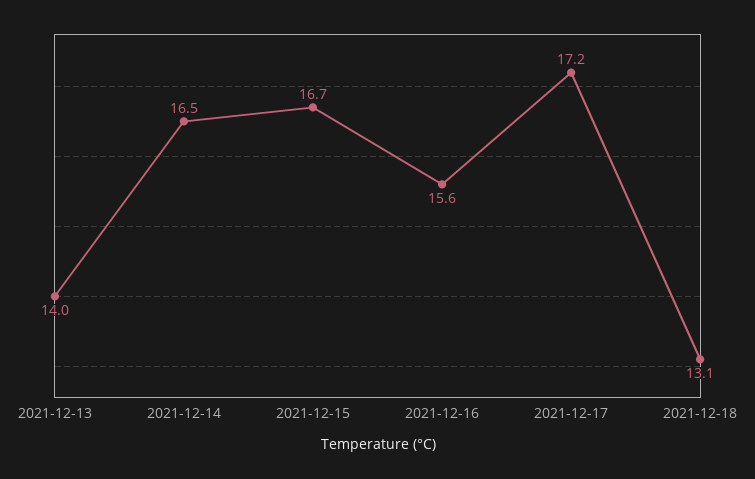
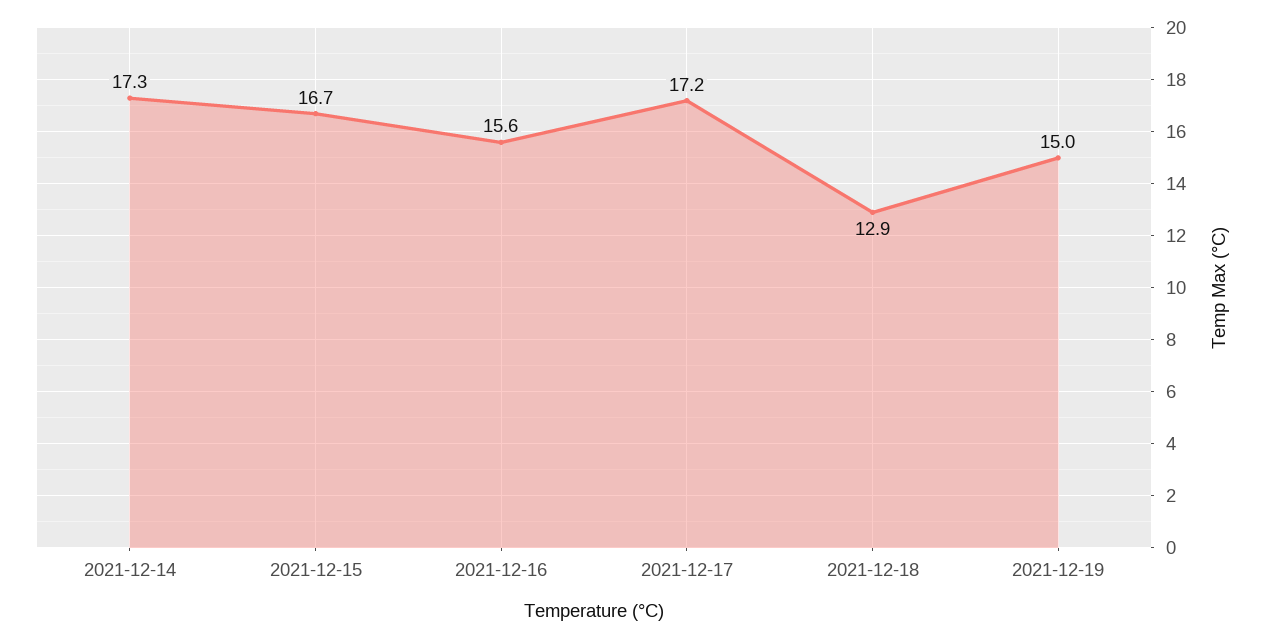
2021-12-13: 14 -> none
2021-12-14: 16.5 -> 17.3
2021-12-18: 13.1 -> 12.9
2021-12-19: none -> 15

